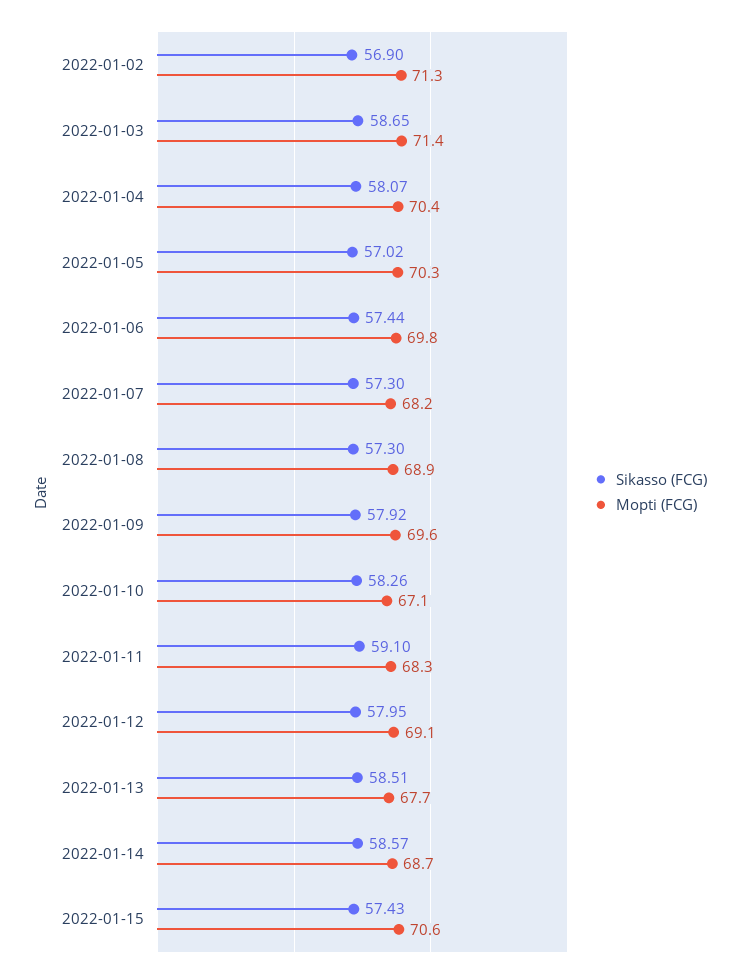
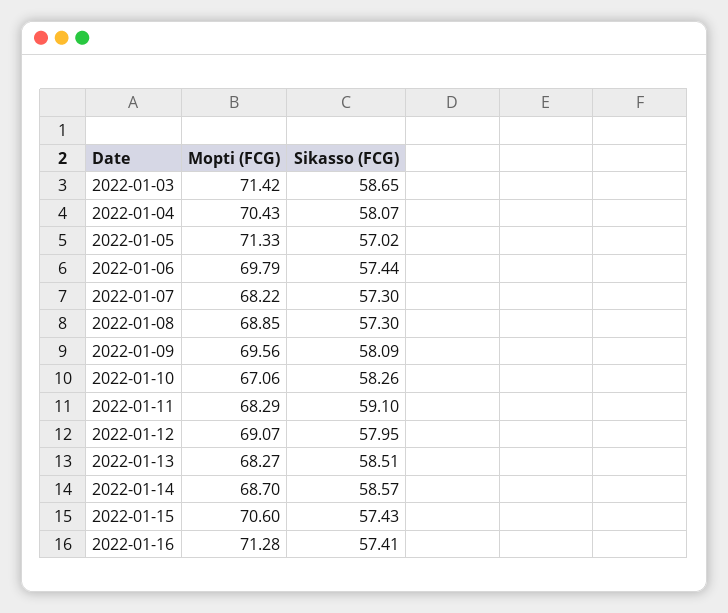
Sikasso (FCG), 2022-01-02: 56.9 -> none
Mopti (FCG), 2022-01-02: 71.3 -> none
Mopti (FCG), 2022-01-05: 70.3 -> 71.33
Sikasso (FCG), 2022-01-09: 57.92 -> 58.09
Mopti (FCG), 2022-01-13: 67.7 -> 68.27
Mopti (FCG), 2022-01-16: none -> 71.28
Sikasso (FCG), 2022-01-16: none -> 57.41

